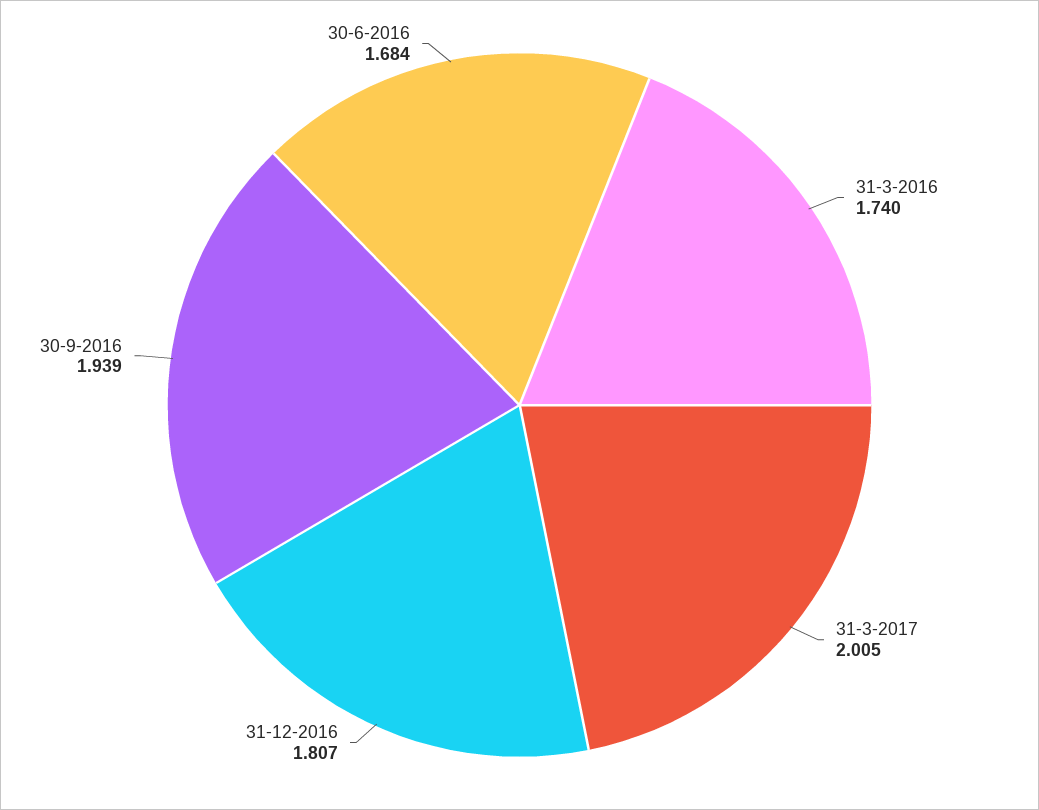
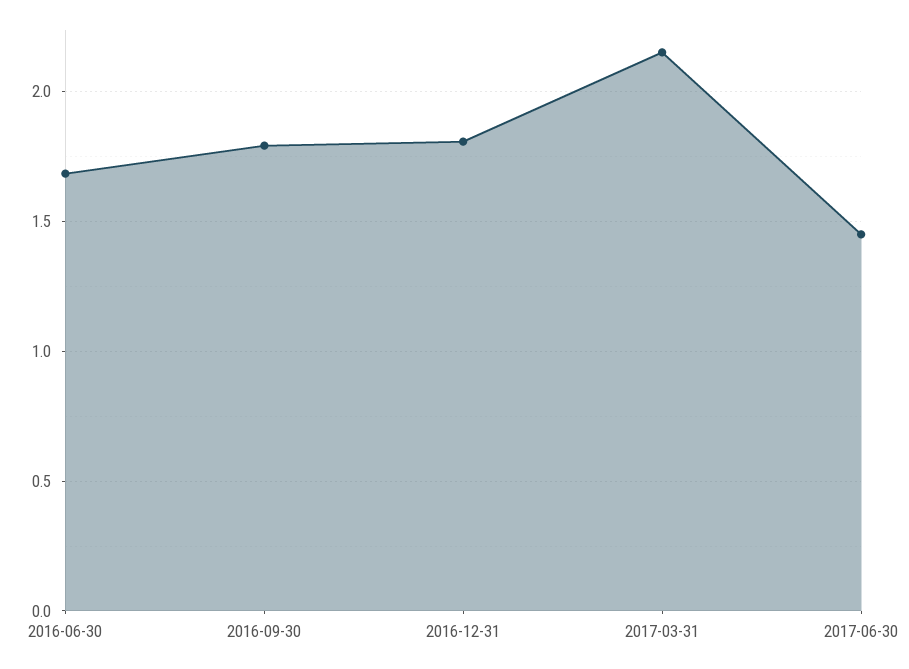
31-3-2016: 1.74 -> none
31-3-2017: 2.005 -> 2.15
30-9-2016: 1.939 -> 1.8
2017-06-30: none -> 1.45

